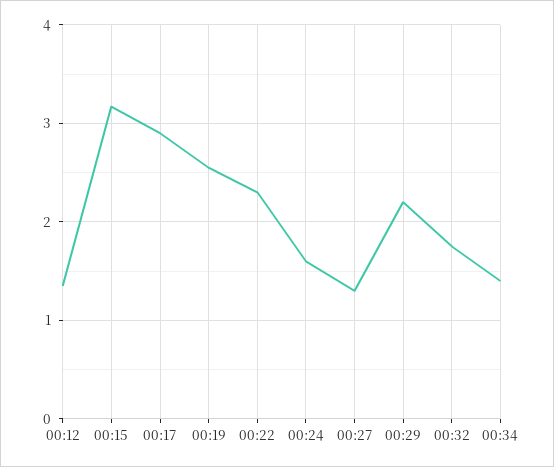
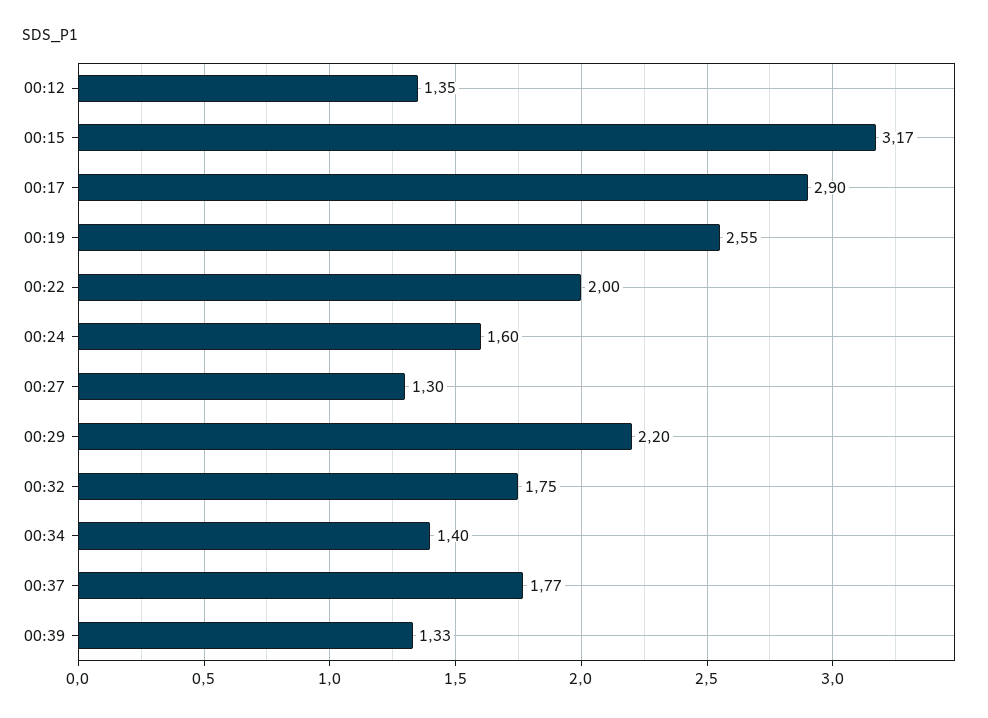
00:22: 2.3 -> 2
00:37: none -> 1.77
00:39: none -> 1.33

